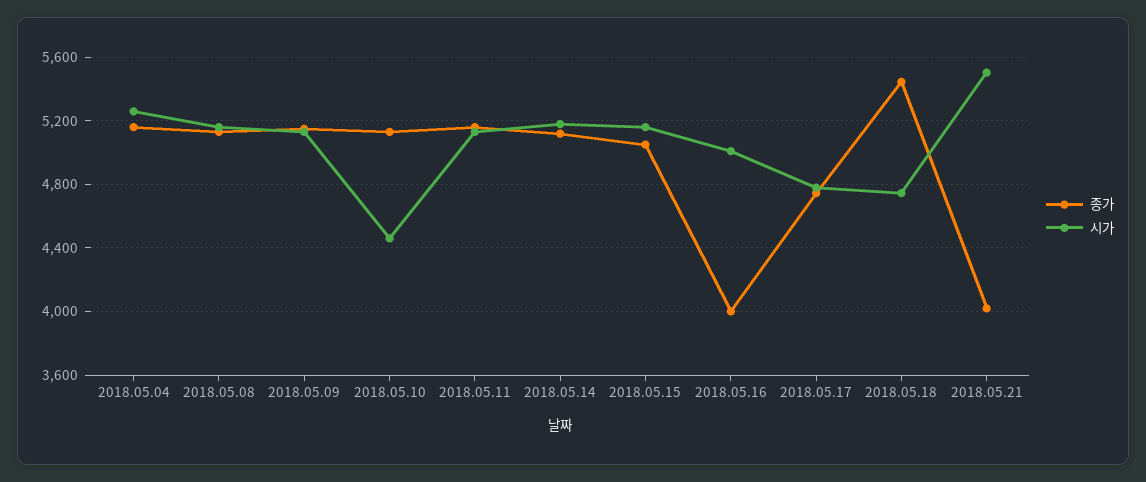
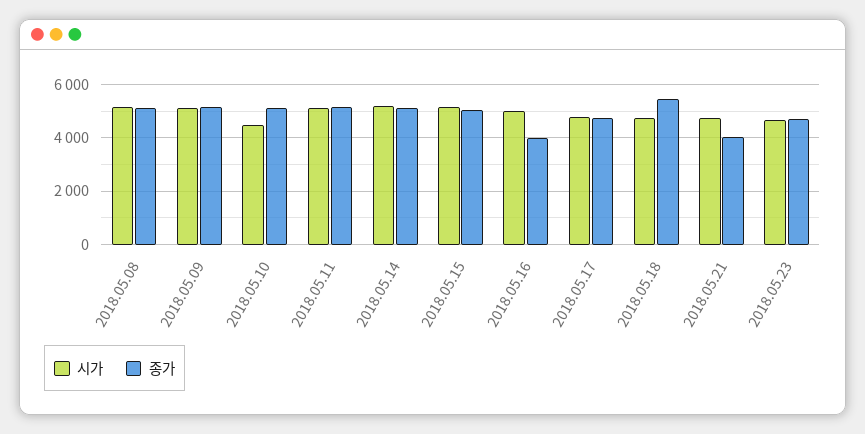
종가, 2018.05.04: 5150 -> none
시가, 2018.05.04: 5250 -> none
시가, 2018.05.21: 5500 -> 4750
시가, 2018.05.23: none -> 4750
종가, 2018.05.23: none -> 4750

